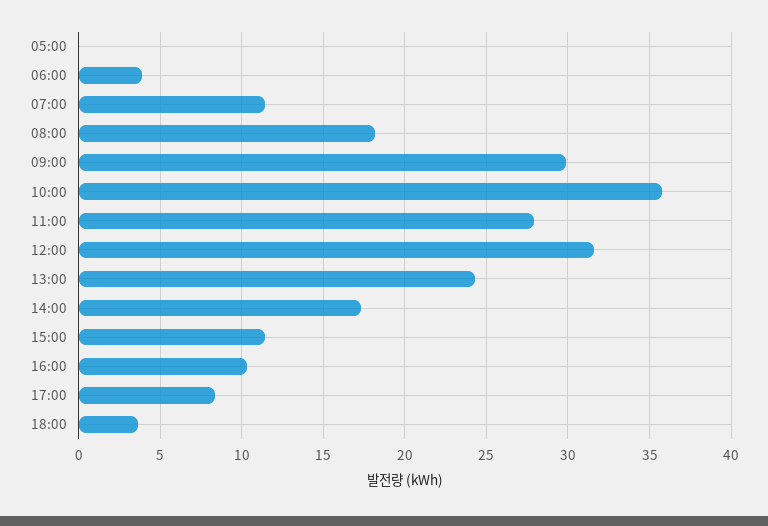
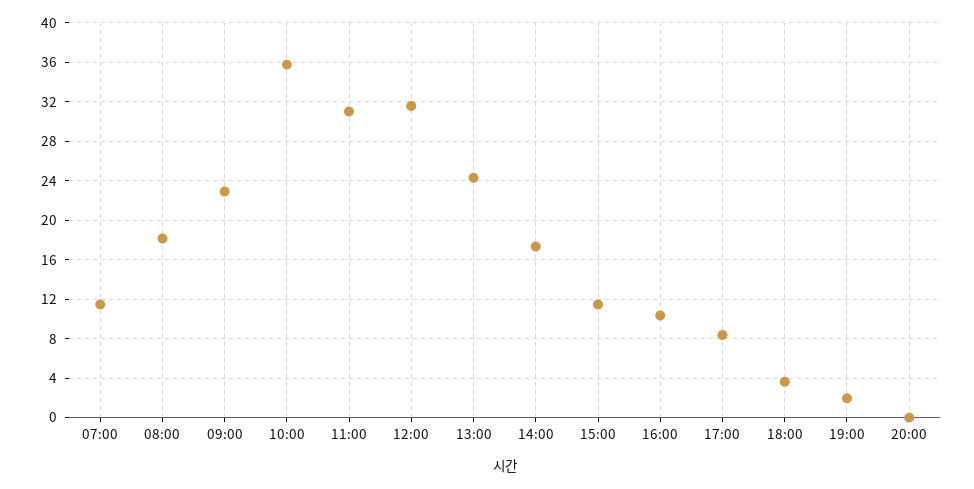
05:00: 0 -> none
06:00: 4 -> none
09:00: 30 -> 23
11:00: 28 -> 31
19:00: none -> 2
20:00: none -> 0

